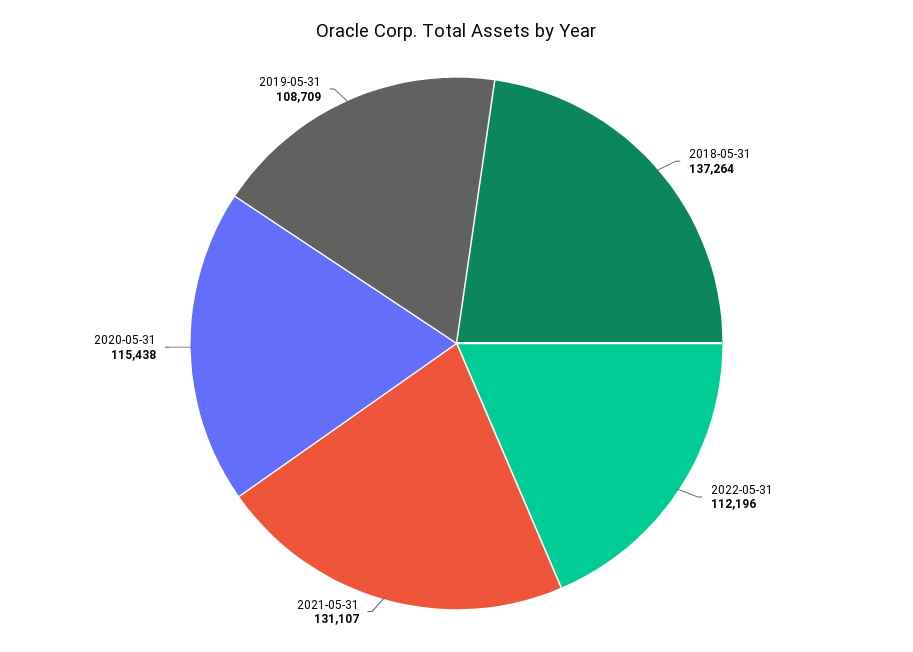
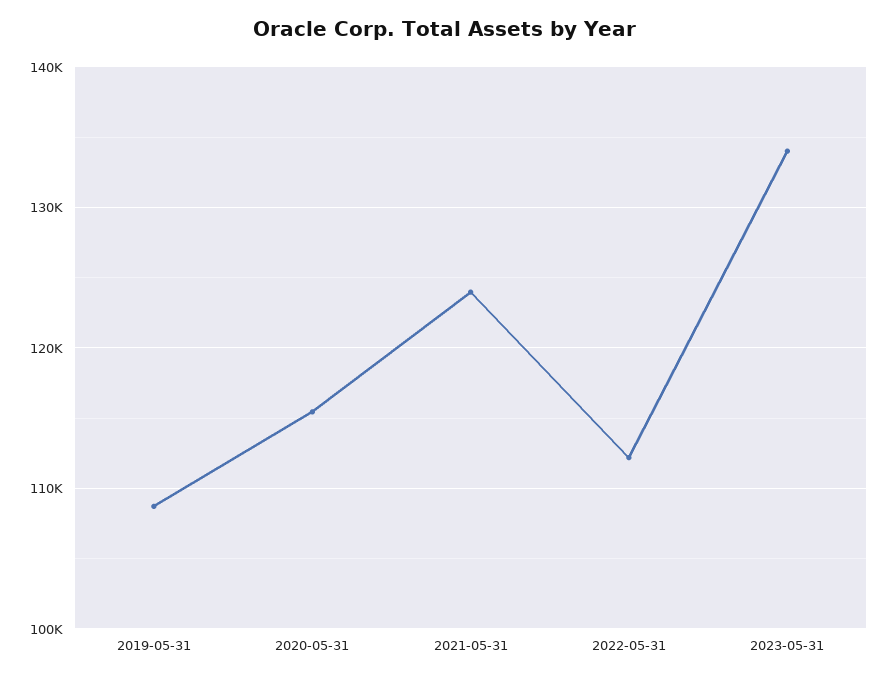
2018-05-31: 137264 -> none
2021-05-31: 131107 -> 124000
2023-05-31: none -> 134000

